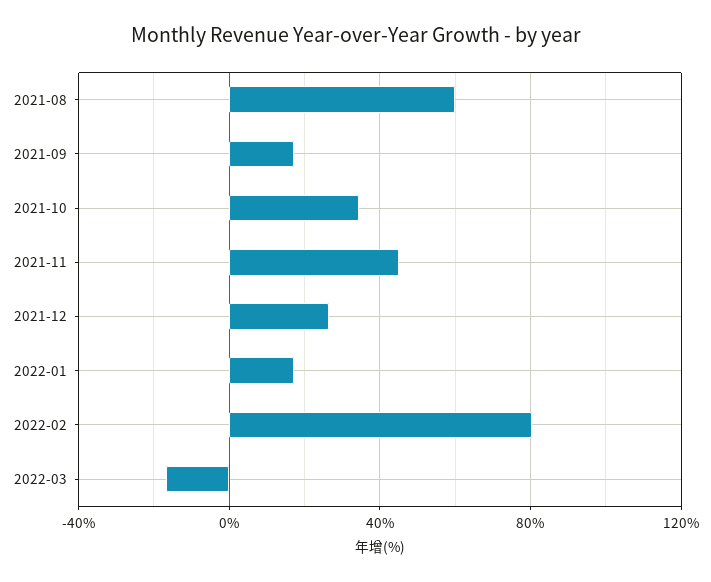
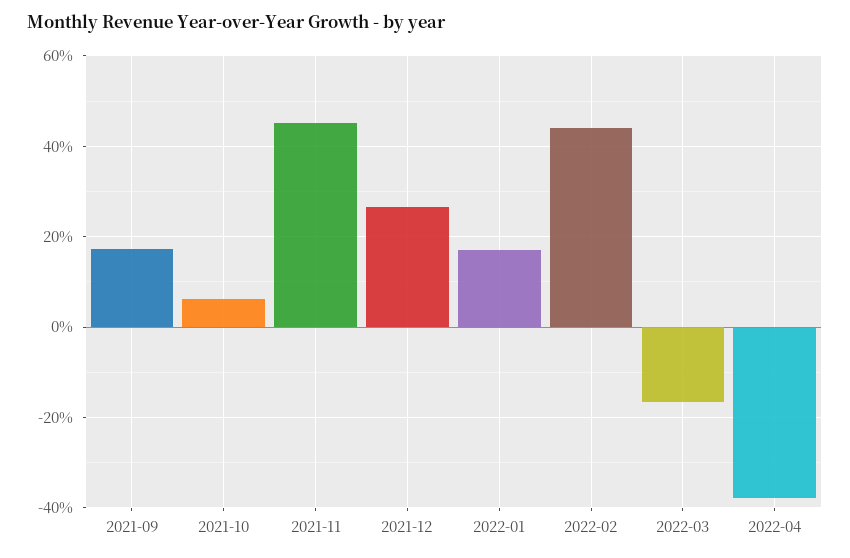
2021-08: 60 -> none
2021-10: 35 -> 6
2022-02: 80 -> 44
2022-04: none -> -38

